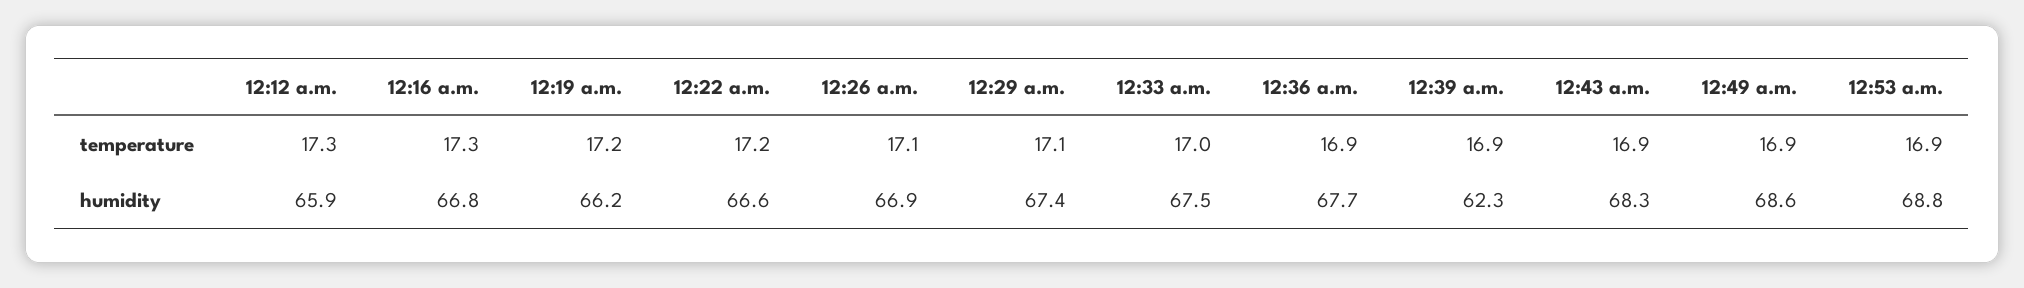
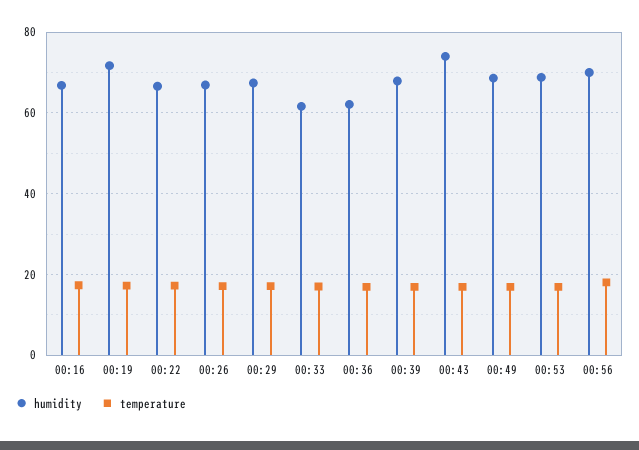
temperature, 12:12 a.m.: 17.3 -> none
humidity, 12:12 a.m.: 65.9 -> none
humidity, 12:19 a.m.: 66.2 -> 72
humidity, 12:33 a.m.: 67.5 -> 62
humidity, 12:36 a.m.: 67.7 -> 62
humidity, 12:39 a.m.: 62.3 -> 68
humidity, 12:43 a.m.: 68.3 -> 74
humidity, 00:56: none -> 70
temperature, 00:56: none -> 18

